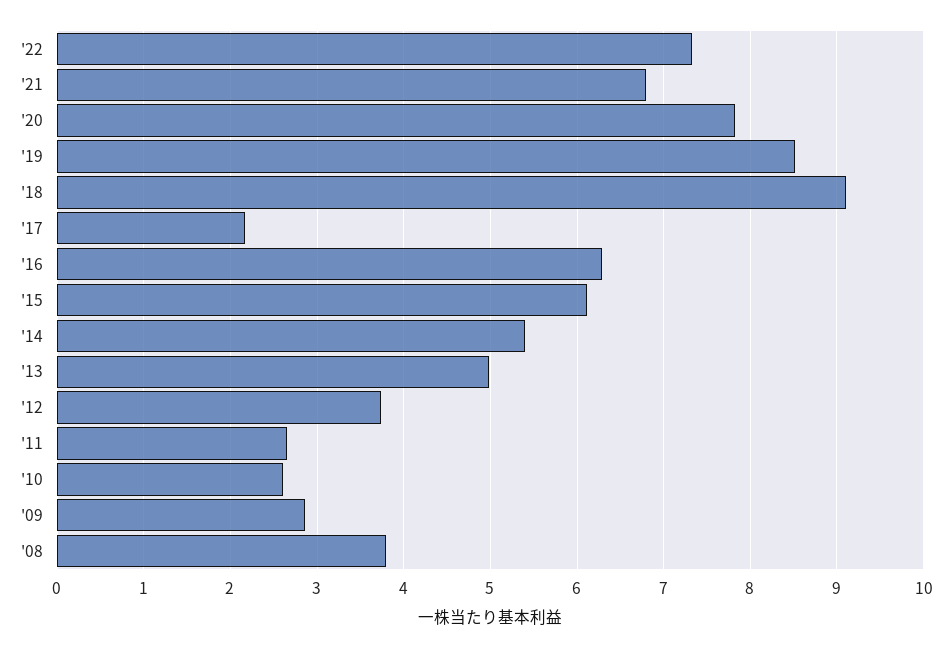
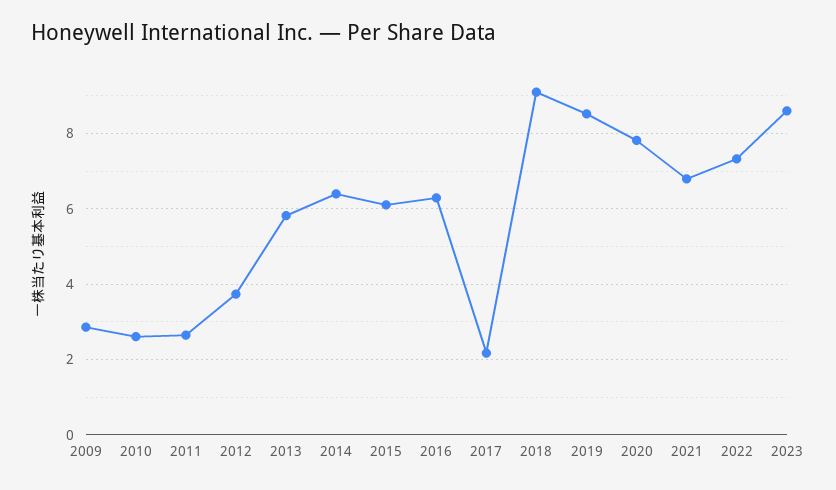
'14: 5.4 -> 6.4
'13: 5 -> 5.8
'08: 3.8 -> none
2023: none -> 8.6

